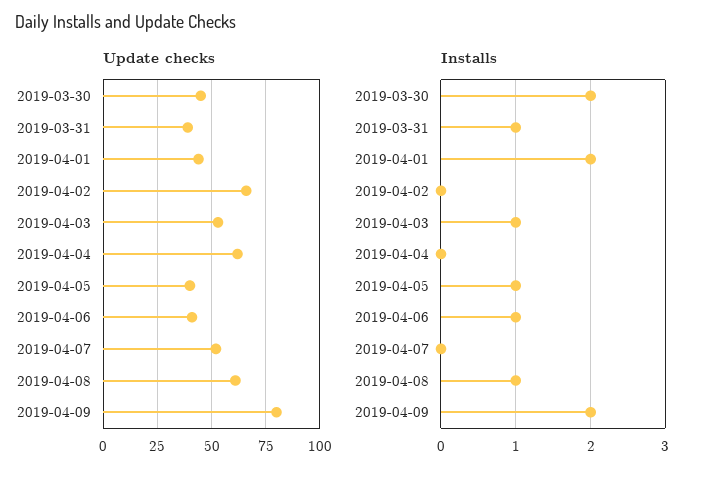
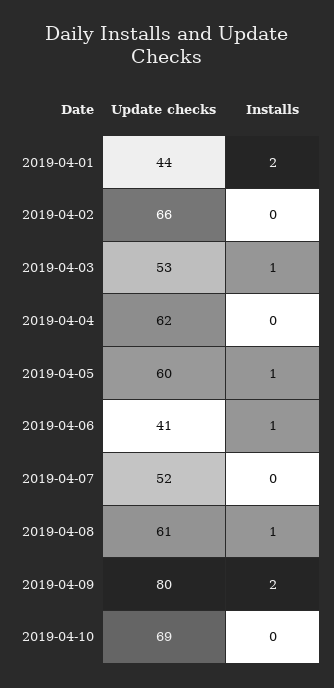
Update checks, 2019-03-30: 45 -> none
Update checks, 2019-03-31: 40 -> none
Update checks, 2019-04-05: 40 -> 60
Installs, 2019-03-30: 2 -> none
Installs, 2019-03-31: 1 -> none
Update checks, 2019-04-10: none -> 69
Installs, 2019-04-10: none -> 0

